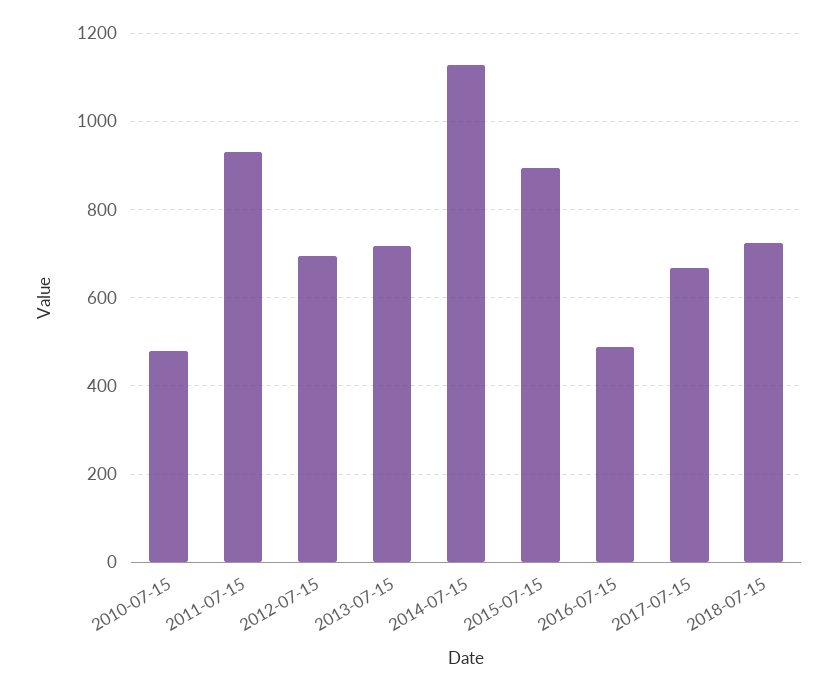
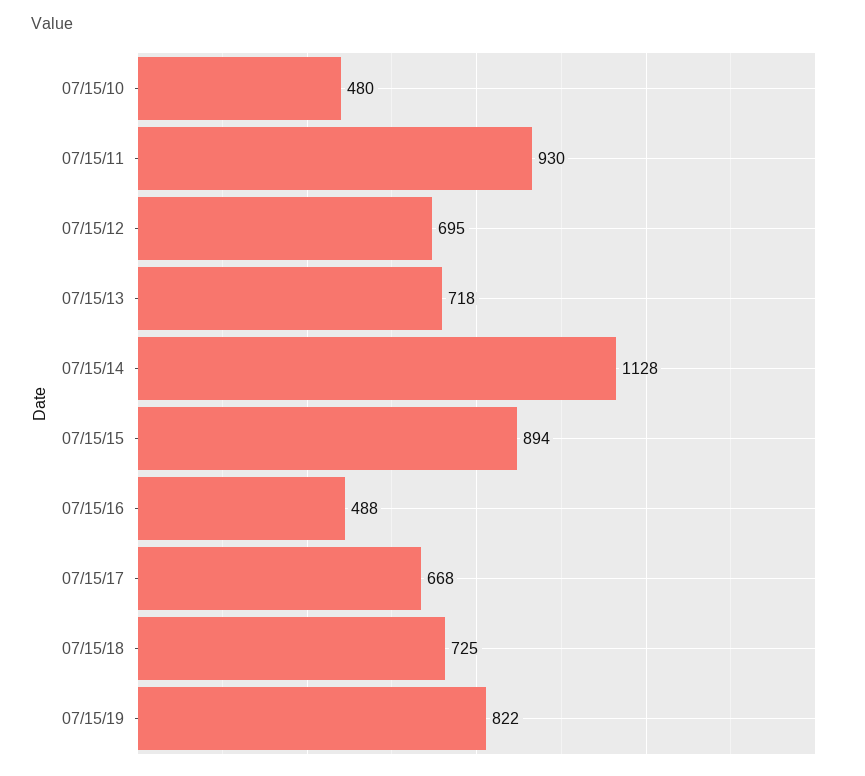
07/15/19: none -> 822

